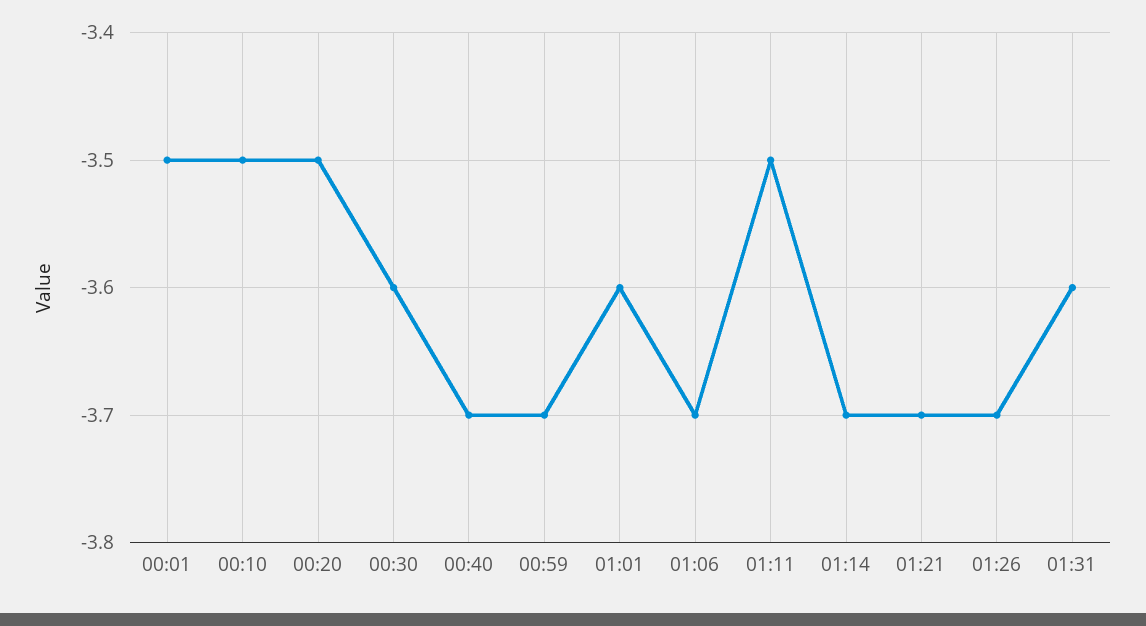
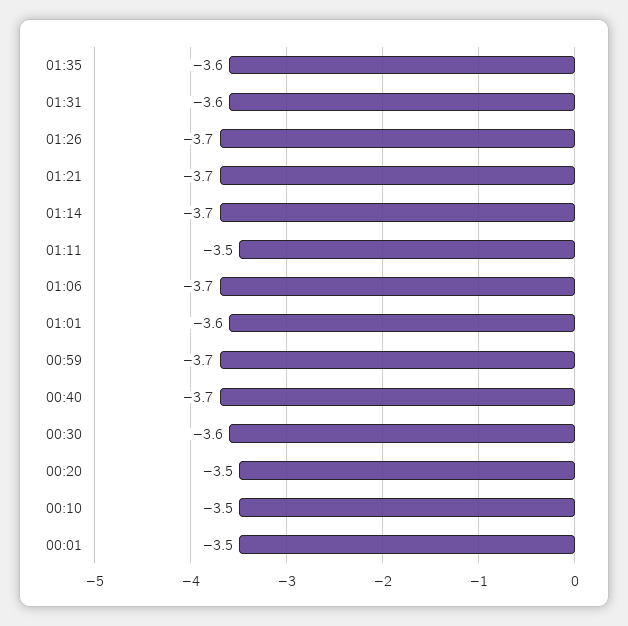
01:35: none -> -3.6

